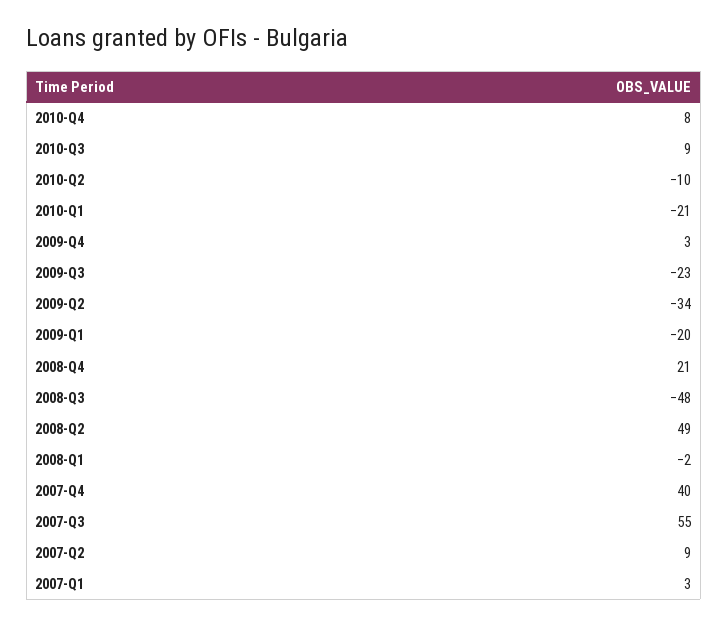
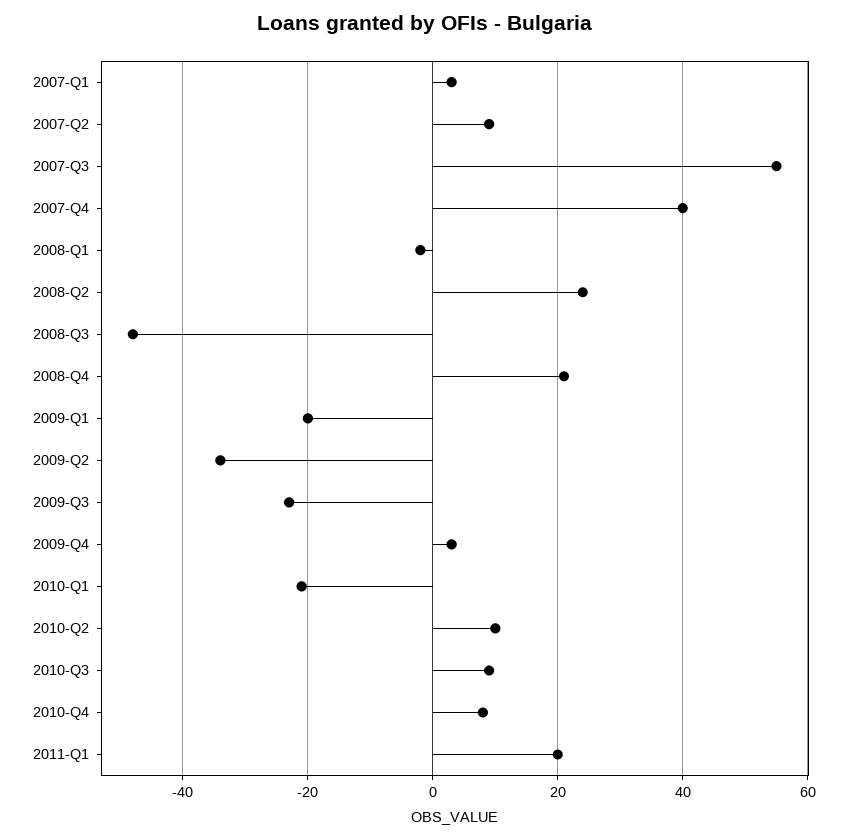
2010-Q2: -10 -> 10
2008-Q2: 49 -> 25
2011-Q1: none -> 20

